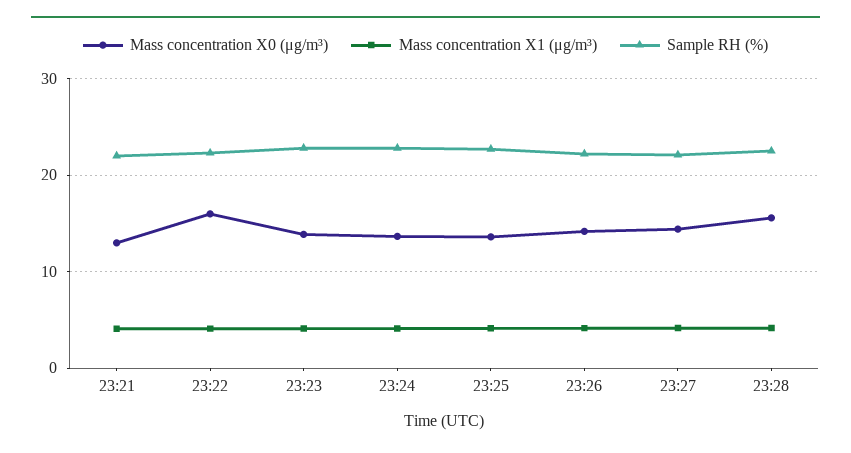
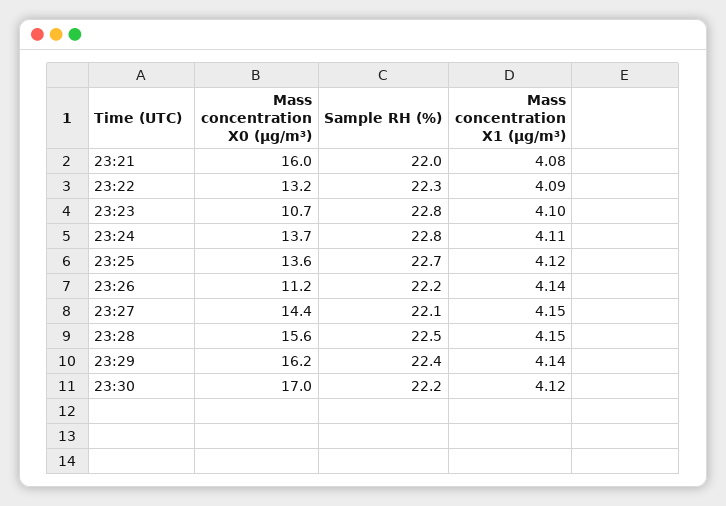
Mass concentration X0 (μg/m³), 23:21: 13 -> 16
Mass concentration X0 (μg/m³), 23:22: 16 -> 13.2
Mass concentration X0 (μg/m³), 23:23: 14 -> 10.7
Mass concentration X0 (μg/m³), 23:26: 14 -> 11.2
Mass concentration X0 (μg/m³), 23:29: none -> 16.2
Sample RH (%), 23:29: none -> 22.4
Mass concentration X1 (μg/m³), 23:29: none -> 4.14
Mass concentration X0 (μg/m³), 23:30: none -> 17
Sample RH (%), 23:30: none -> 22.2
Mass concentration X1 (μg/m³), 23:30: none -> 4.12

